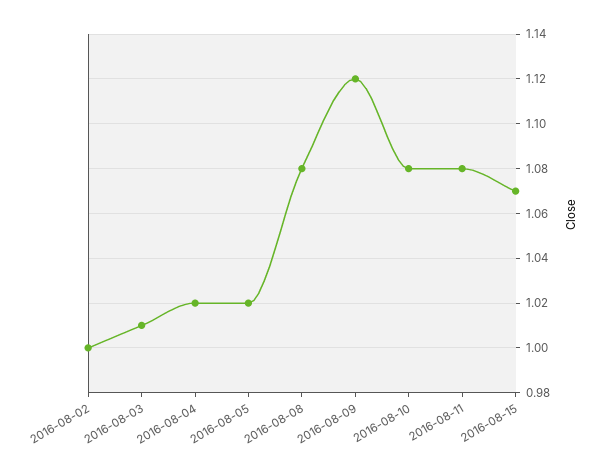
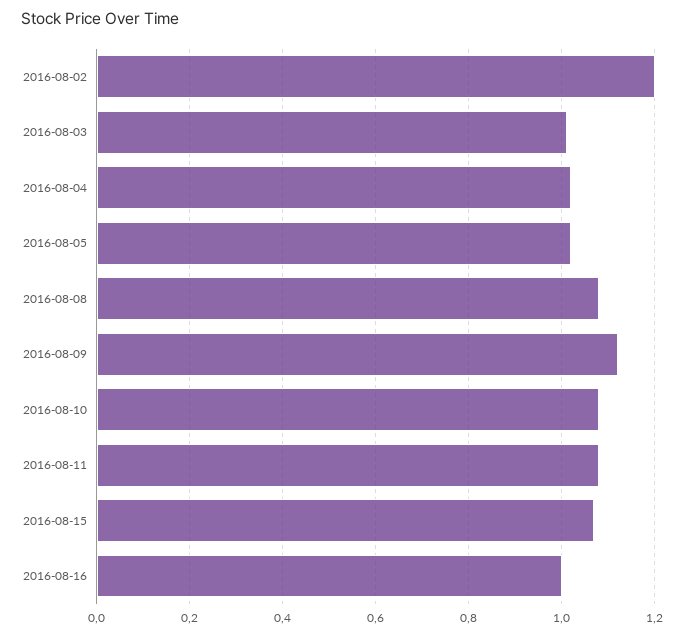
2016-08-02: 1 -> 1.2
2016-08-16: none -> 1

